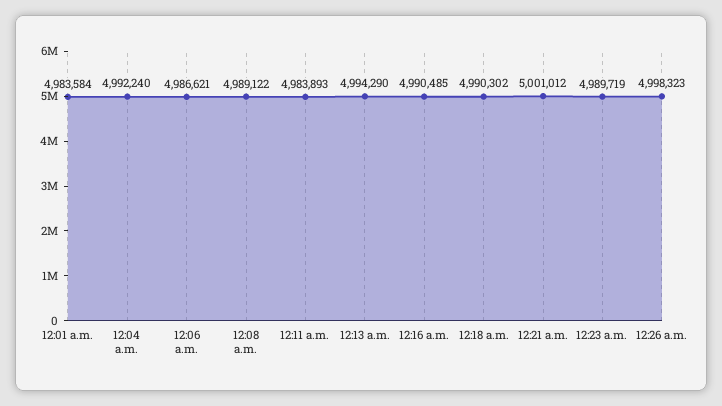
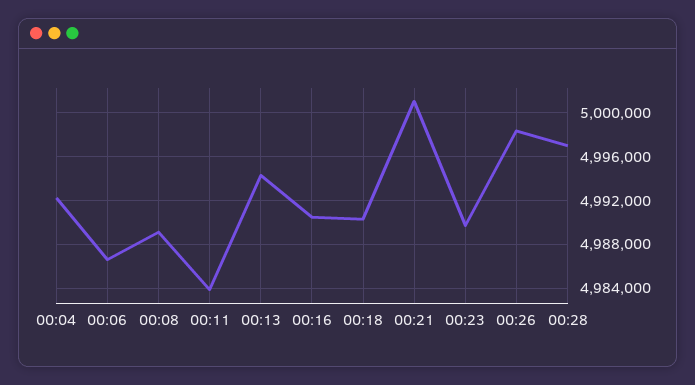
12:01 a.m.: 4983584 -> none
00:28: none -> 4997000

